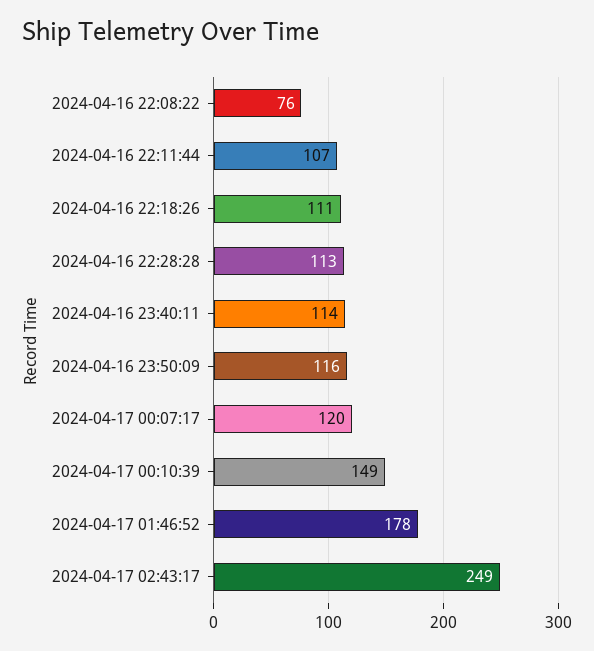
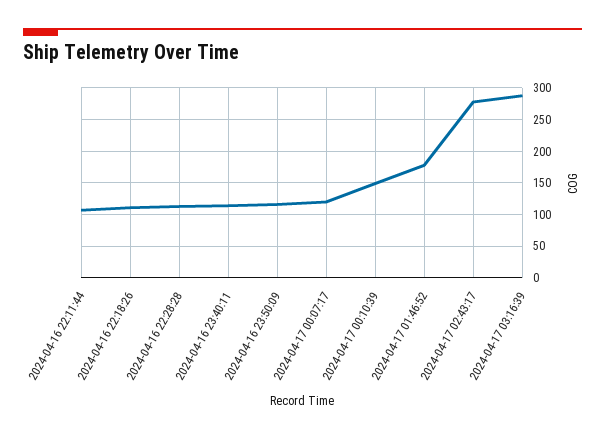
2024-04-16 22:08:22: 76 -> none
2024-04-17 02:43:17: 249 -> 280
2024-04-17 03:16:39: none -> 290

